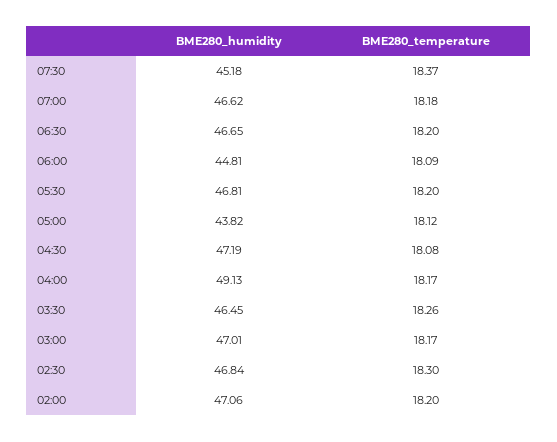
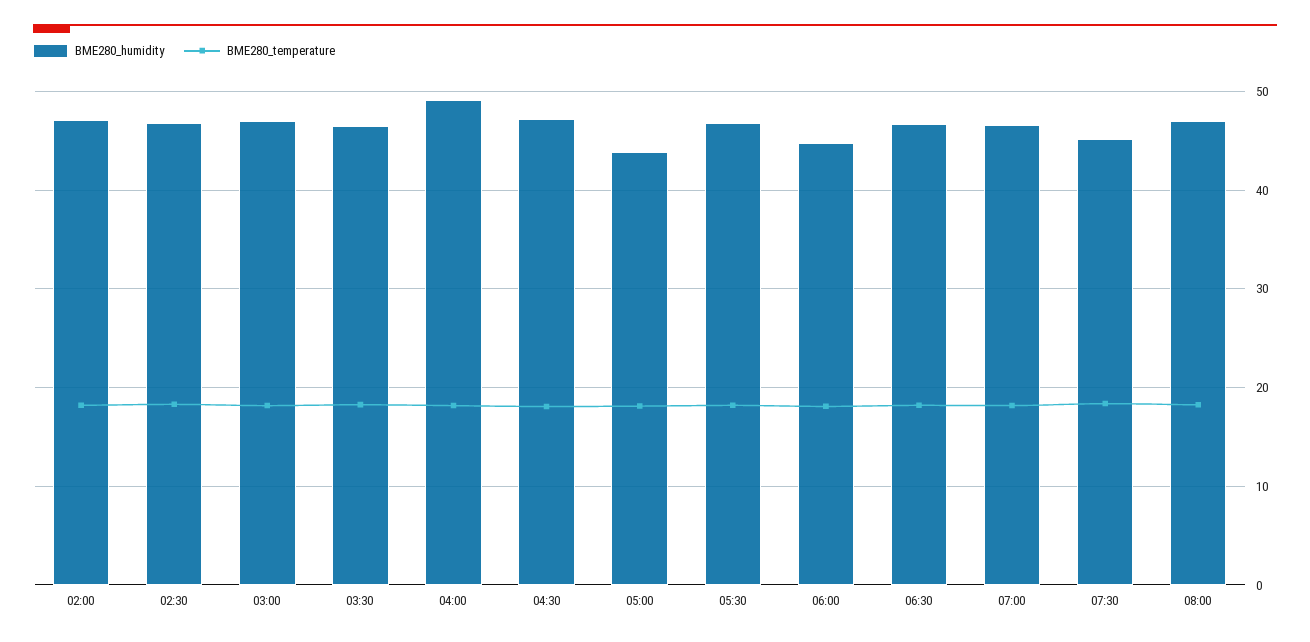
BME280_humidity, 08:00: none -> 47
BME280_temperature, 08:00: none -> 18

